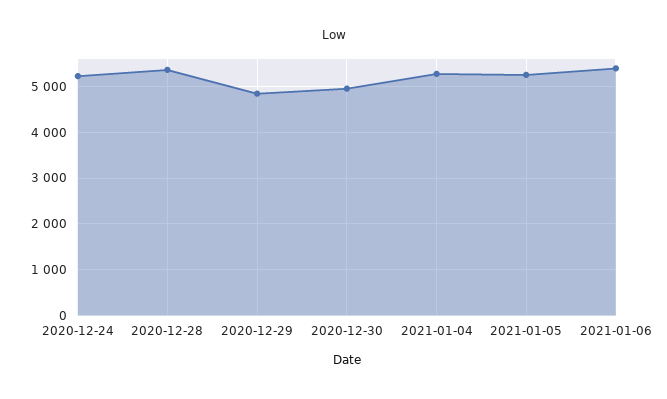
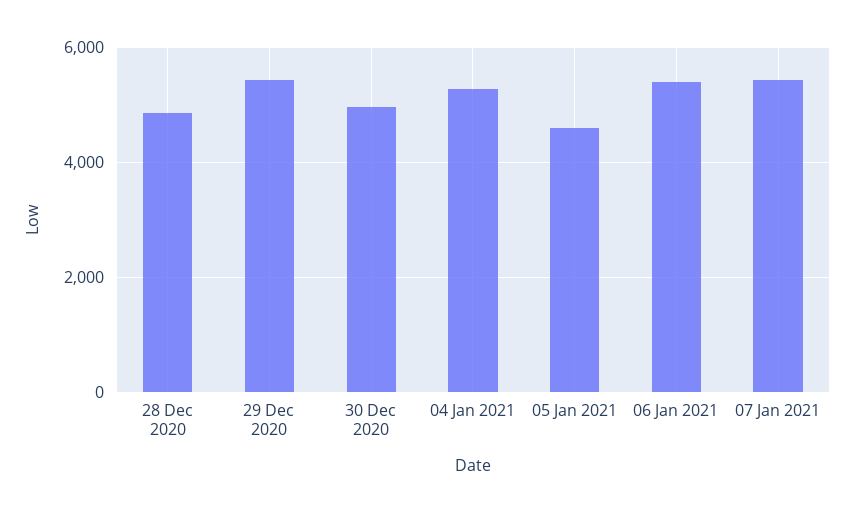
2020-12-24: 5200 -> none
2020-12-28: 5400 -> 4800
2020-12-29: 4800 -> 5400
2021-01-05: 5200 -> 4600
07 Jan 2021: none -> 5400

